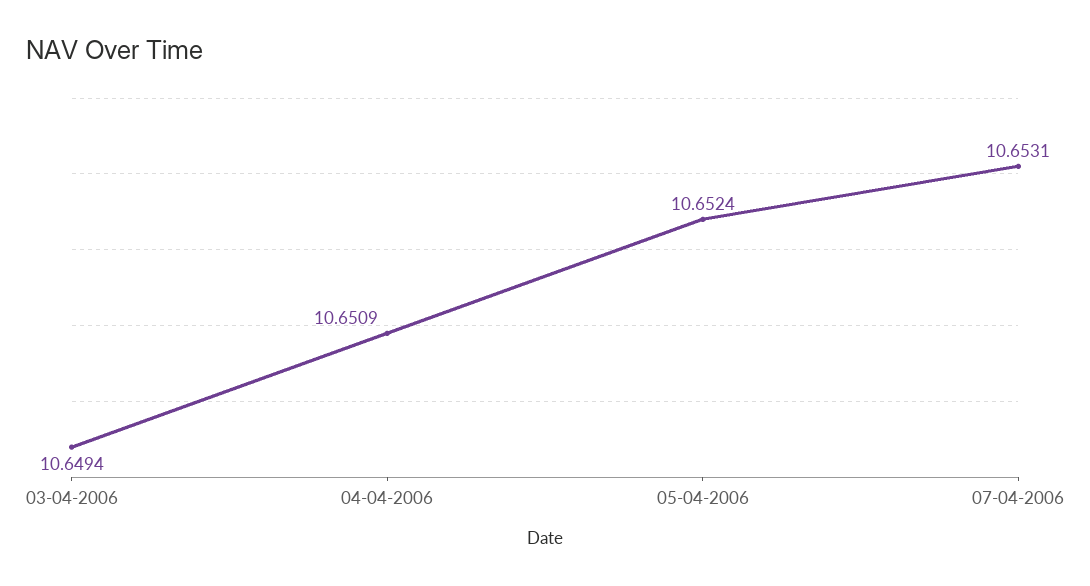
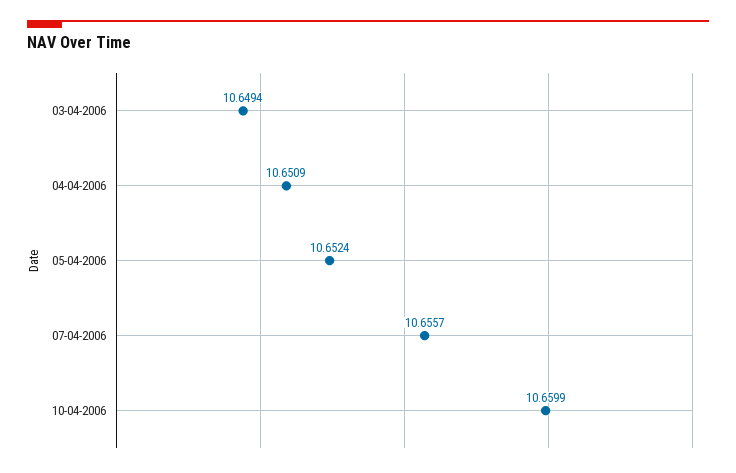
07-04-2006: 10.6531 -> 10.6557
10-04-2006: none -> 10.6599

